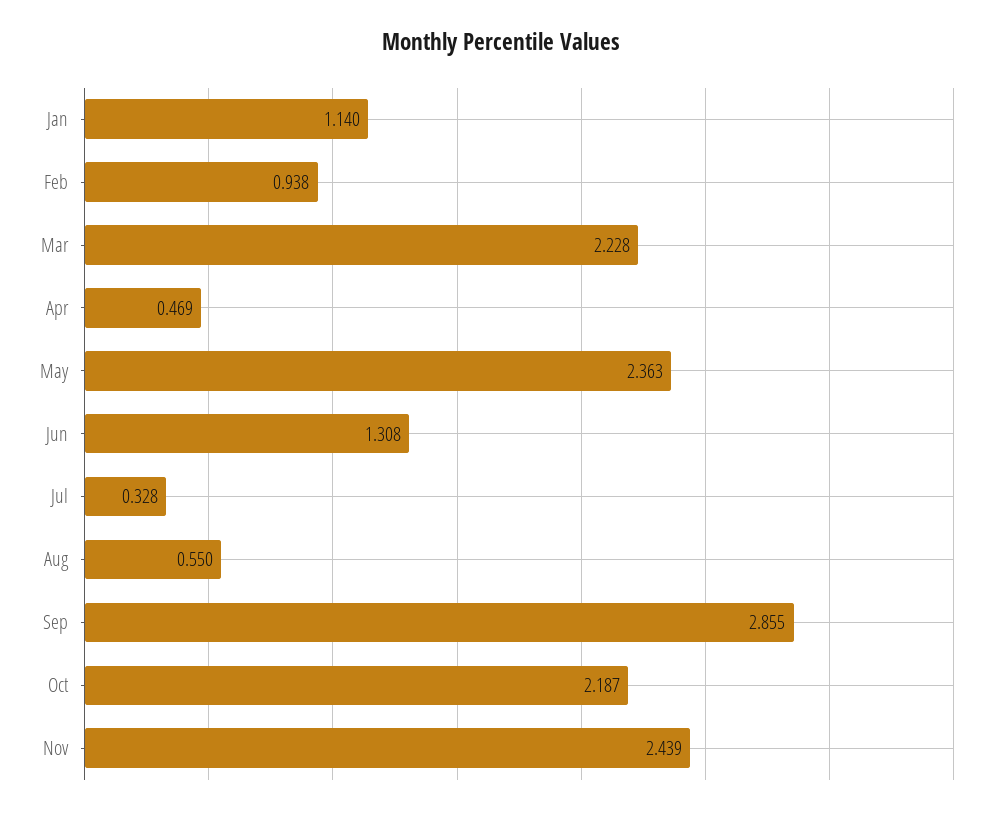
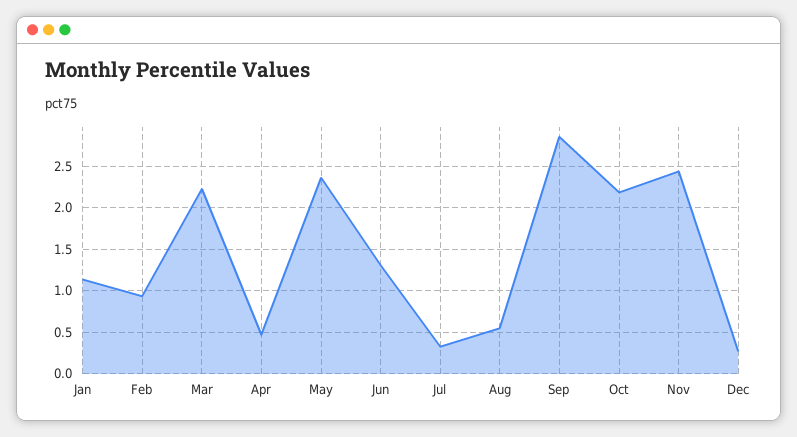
Dec: none -> 0.3

